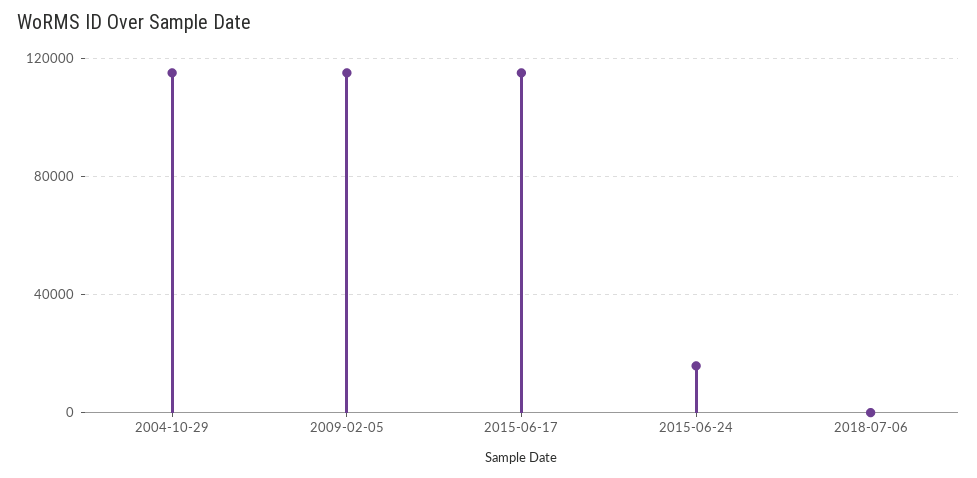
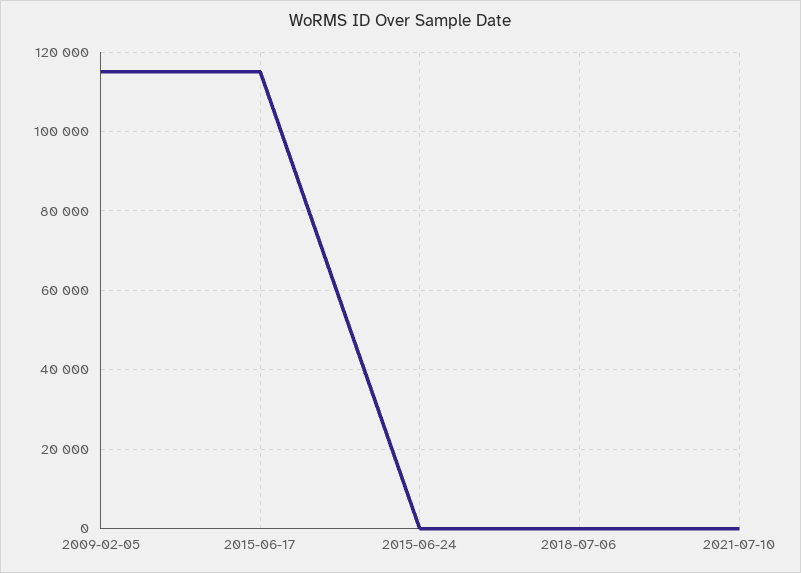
2004-10-29: 115000 -> none
2015-06-24: 15000 -> 0
2021-07-10: none -> 0

